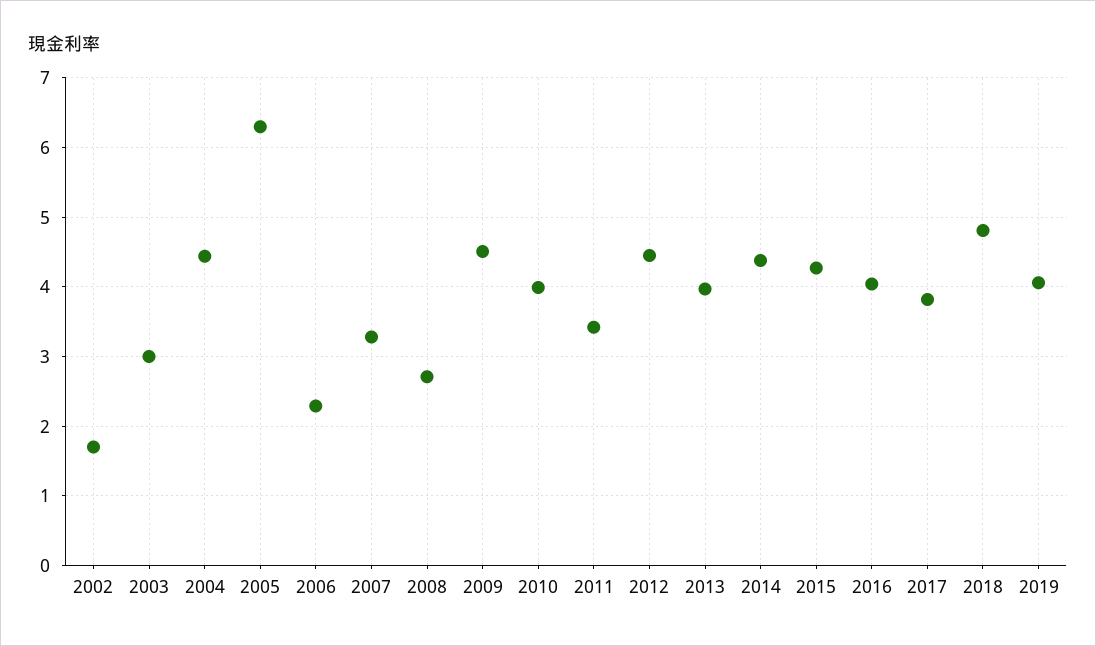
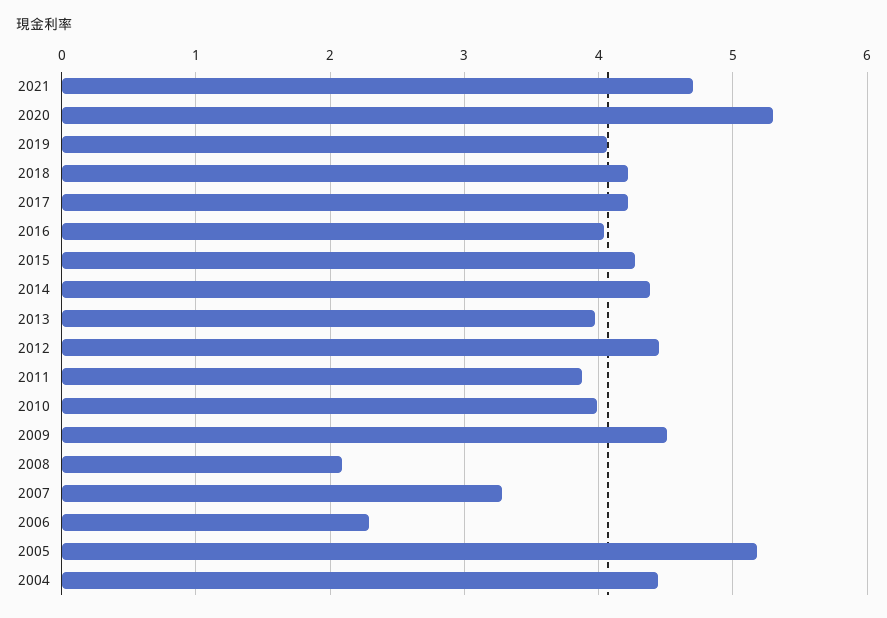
2002: 1.7 -> none
2003: 3 -> none
2005: 6.3 -> 5.2
2008: 2.7 -> 2.1
2011: 3.4 -> 3.9
2017: 3.8 -> 4.2
2018: 4.8 -> 4.2
2021: none -> 4.7
2020: none -> 5.3

